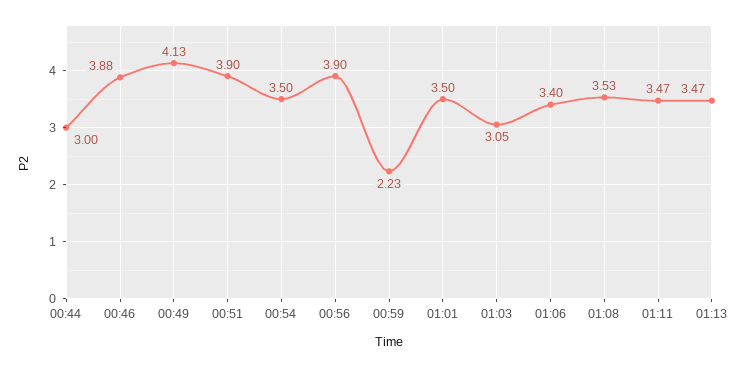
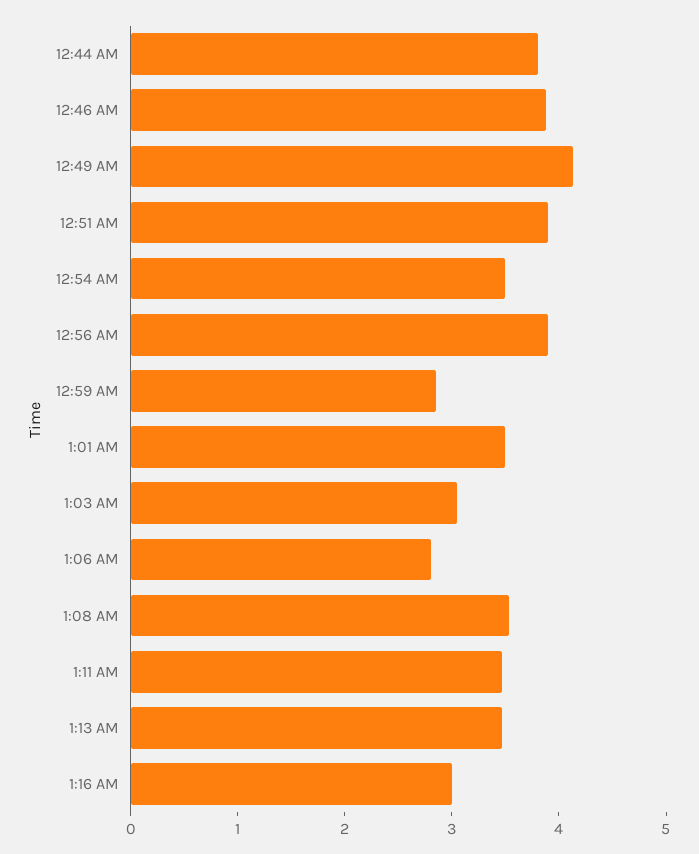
00:44: 3 -> 3.8
00:59: 2.23 -> 2.8
01:06: 3.4 -> 2.8
1:16 AM: none -> 3

